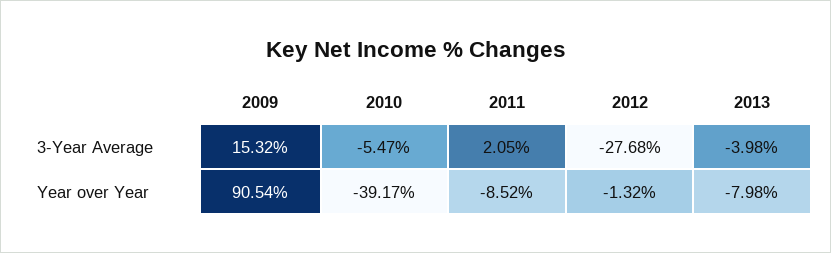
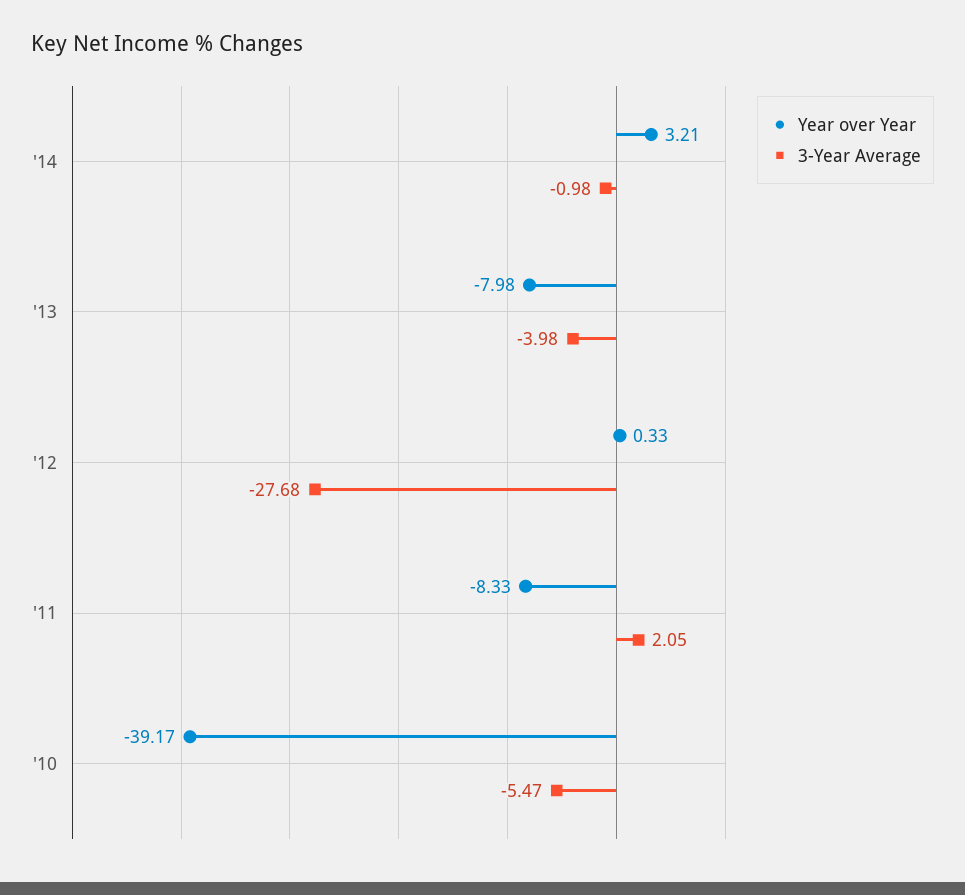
3-Year Average, 2009: 15.32 -> none
Year over Year, 2009: 90.54 -> none
Year over Year, 2011: -8.52 -> -8.33
Year over Year, 2012: -1.32 -> 0.33
Year over Year, '14: none -> 3.21
3-Year Average, '14: none -> -0.98

